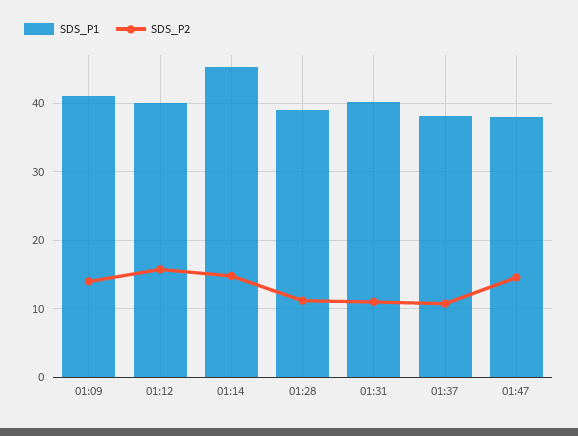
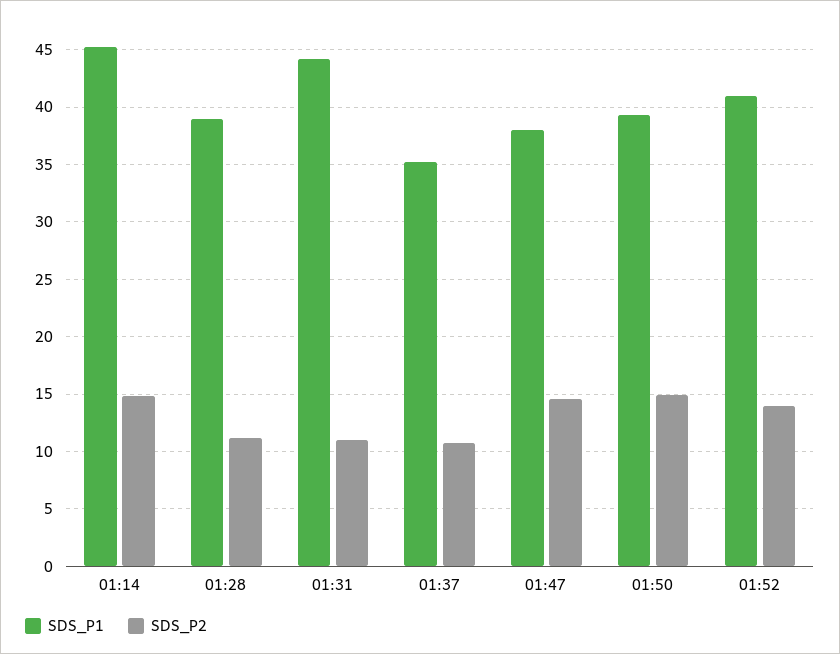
SDS_P1, 01:09: 41 -> none
SDS_P2, 01:09: 14 -> none
SDS_P1, 01:12: 40 -> none
SDS_P2, 01:12: 16 -> none
SDS_P1, 01:31: 40 -> 44
SDS_P1, 01:37: 38 -> 35
SDS_P1, 01:50: none -> 39
SDS_P2, 01:50: none -> 15
SDS_P1, 01:52: none -> 41
SDS_P2, 01:52: none -> 14

